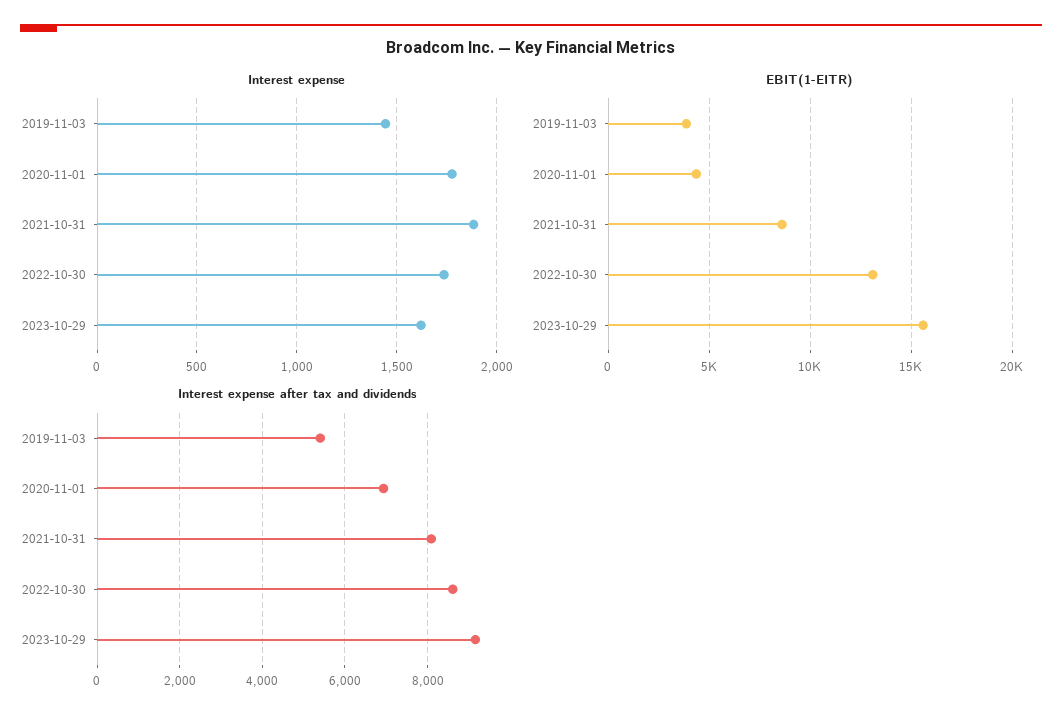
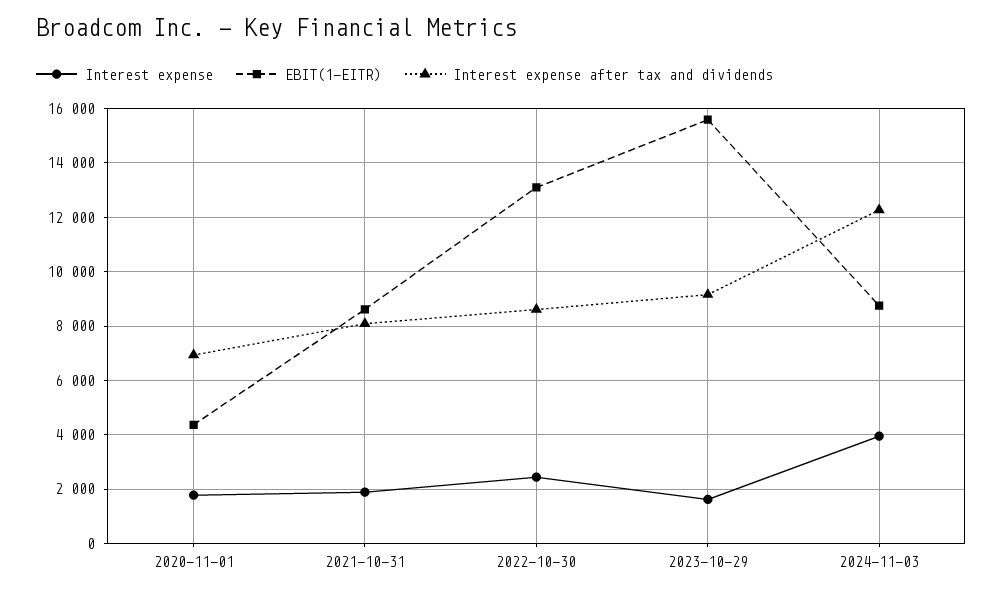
Interest expense, 2019-11-03: 1450 -> none
Interest expense, 2022-10-30: 1750 -> 2500
EBIT(1-EITR), 2019-11-03: 4000 -> none
Interest expense after tax and dividends, 2019-11-03: 5400 -> none
Interest expense, 2024-11-03: none -> 4000
EBIT(1-EITR), 2024-11-03: none -> 8750
Interest expense after tax and dividends, 2024-11-03: none -> 12250

